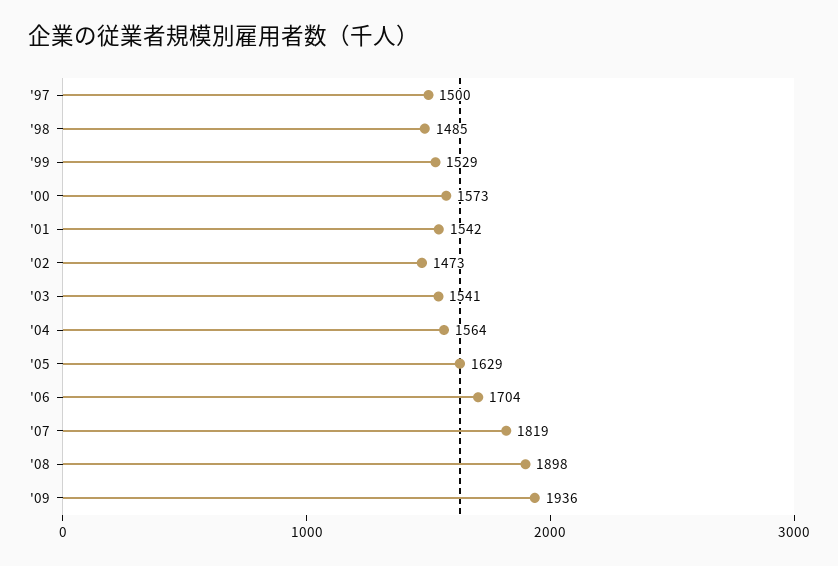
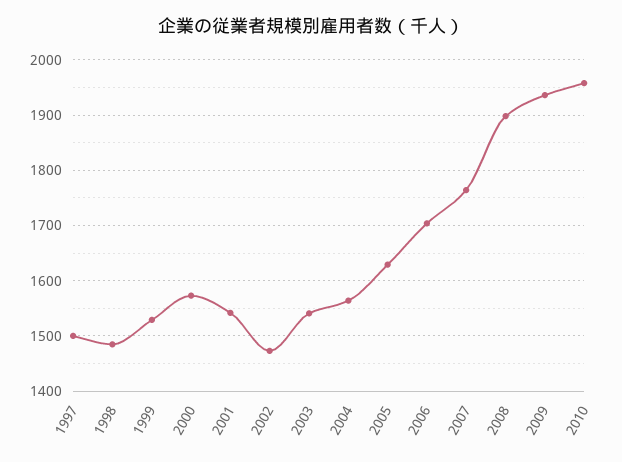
'07: 1819 -> 1760
2010: none -> 1960

